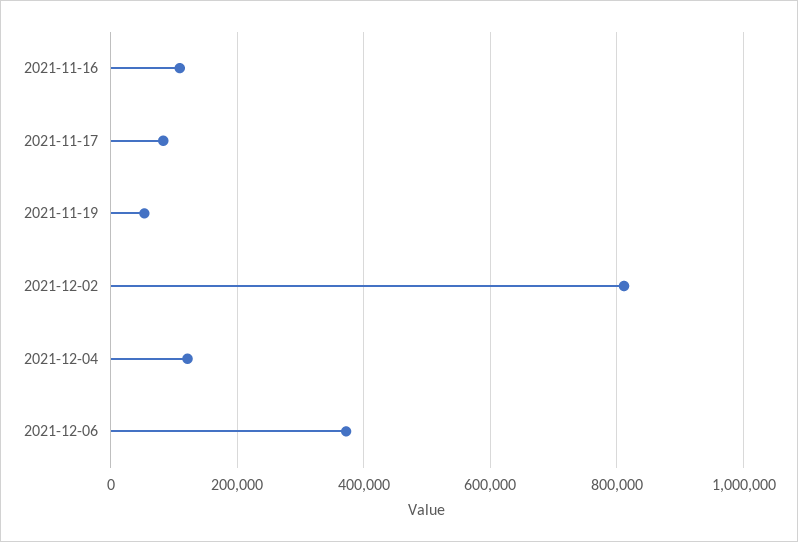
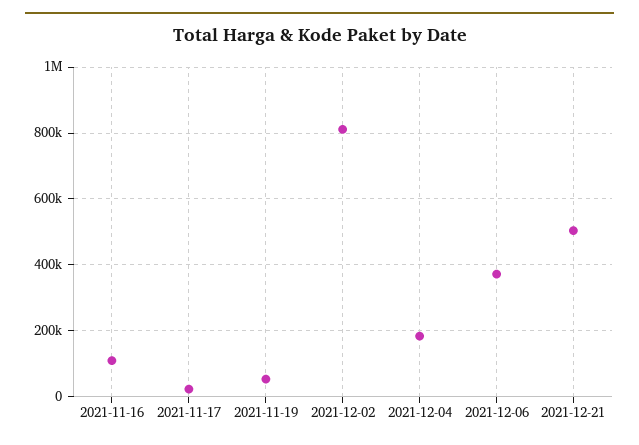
2021-11-17: 80000 -> 20000
2021-12-04: 120000 -> 180000
2021-12-21: none -> 500000

